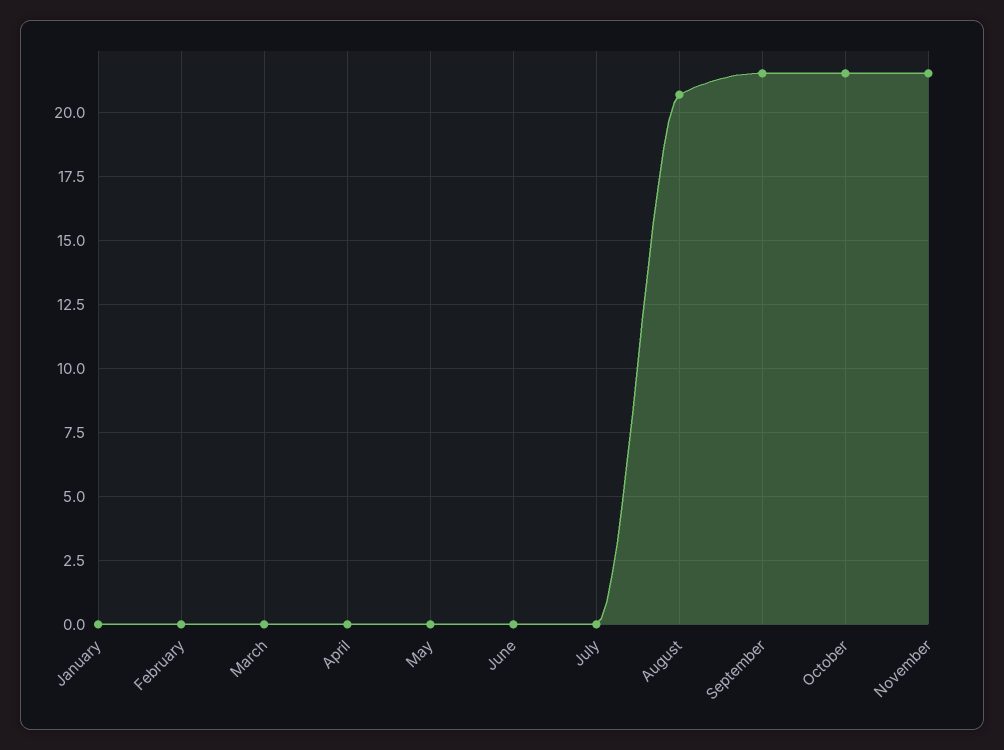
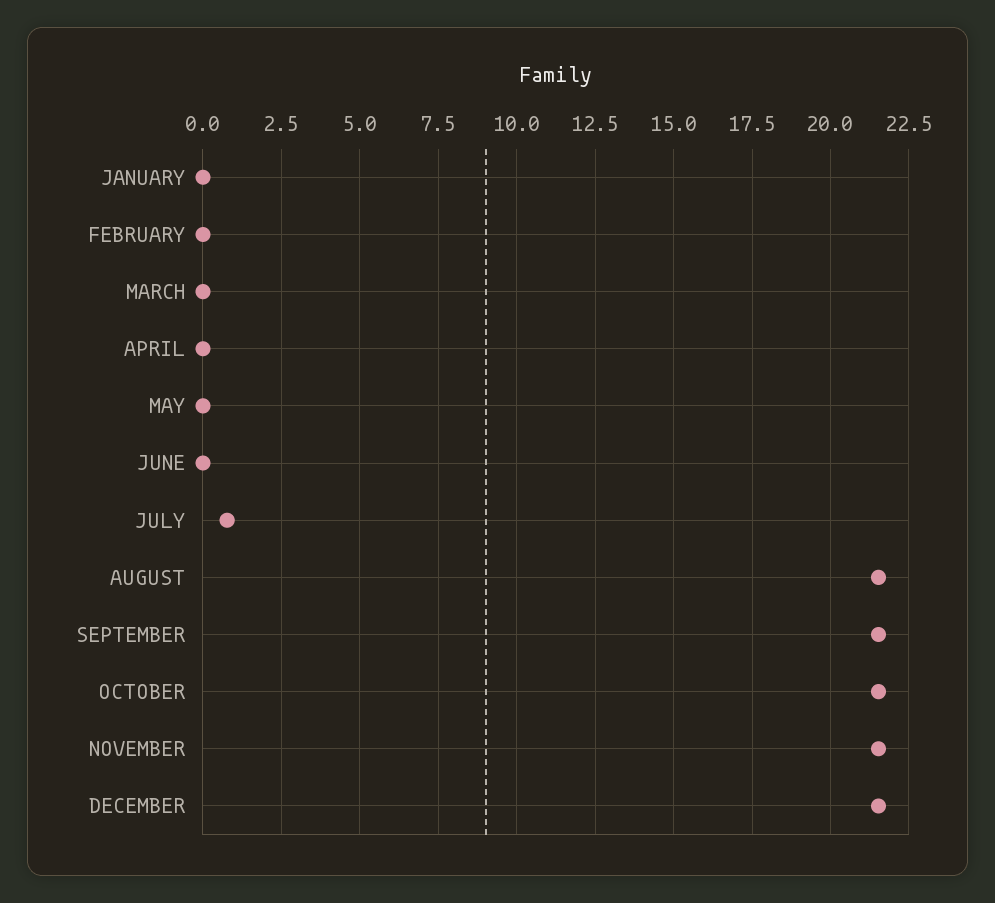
July: 0 -> 0.75
August: 20.75 -> 21.5
DECEMBER: none -> 21.5

